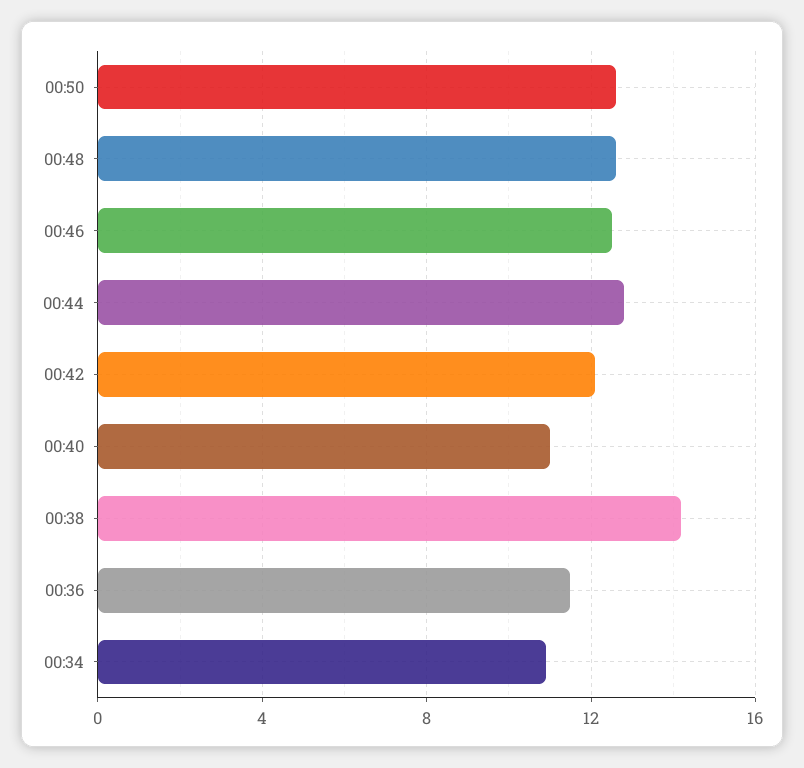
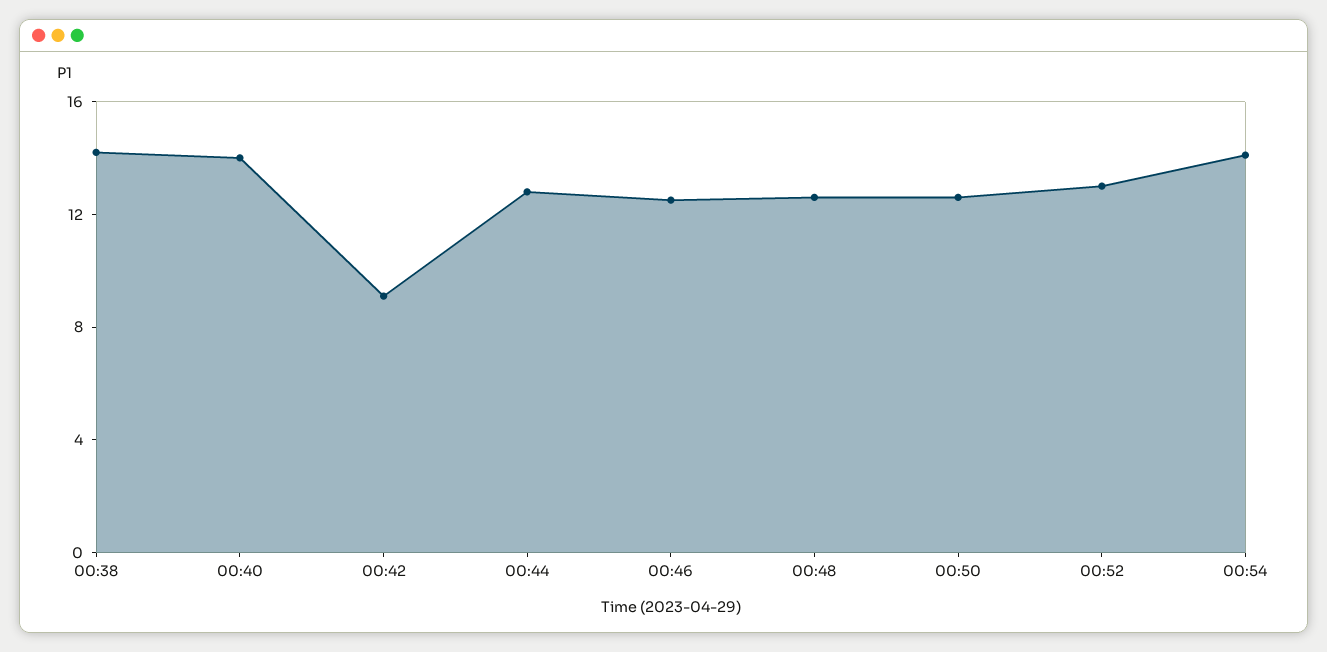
00:42: 12 -> 9
00:40: 11 -> 14
00:36: 11.5 -> none
00:34: 11 -> none
00:52: none -> 13
00:54: none -> 14

